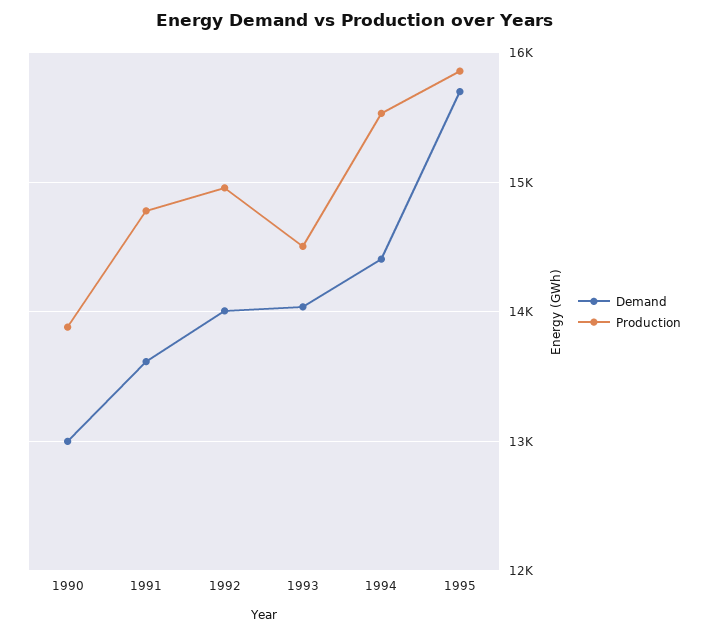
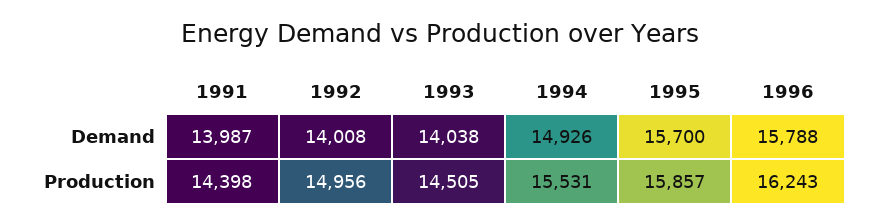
Demand, 1990: 13000 -> none
Production, 1990: 13900 -> none
Demand, 1991: 13600 -> 13987
Production, 1991: 14800 -> 14398
Demand, 1994: 14400 -> 14926
Demand, 1996: none -> 15788
Production, 1996: none -> 16243

